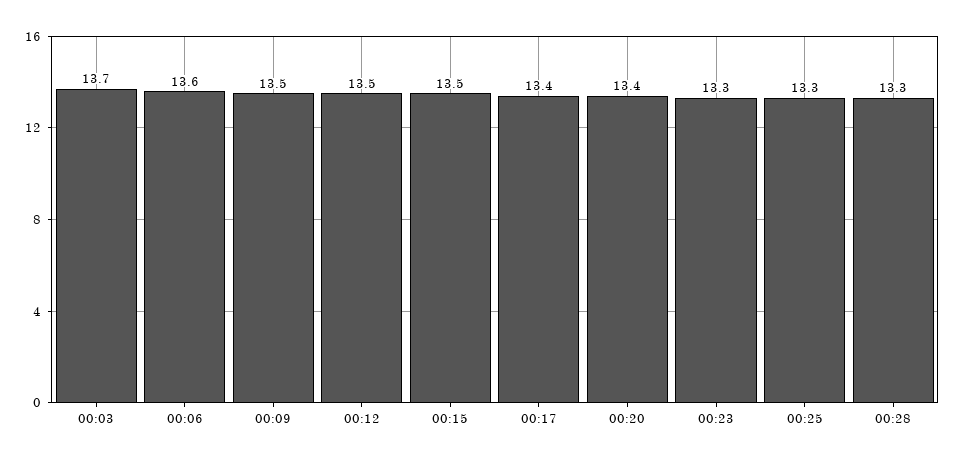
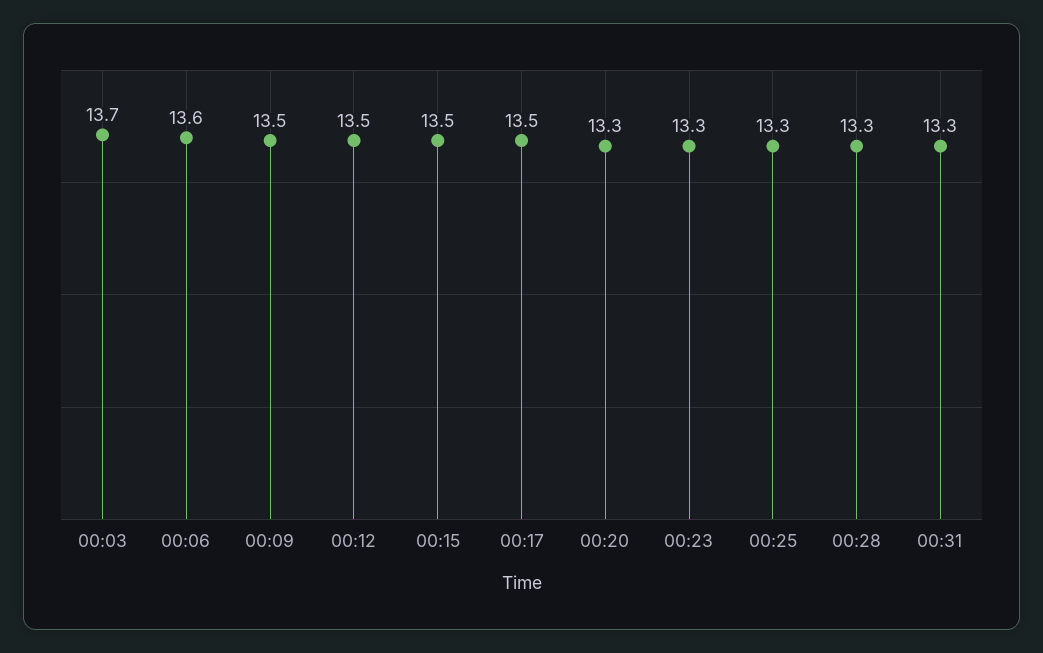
00:17: 13.4 -> 13.5
00:20: 13.4 -> 13.3
00:31: none -> 13.3

